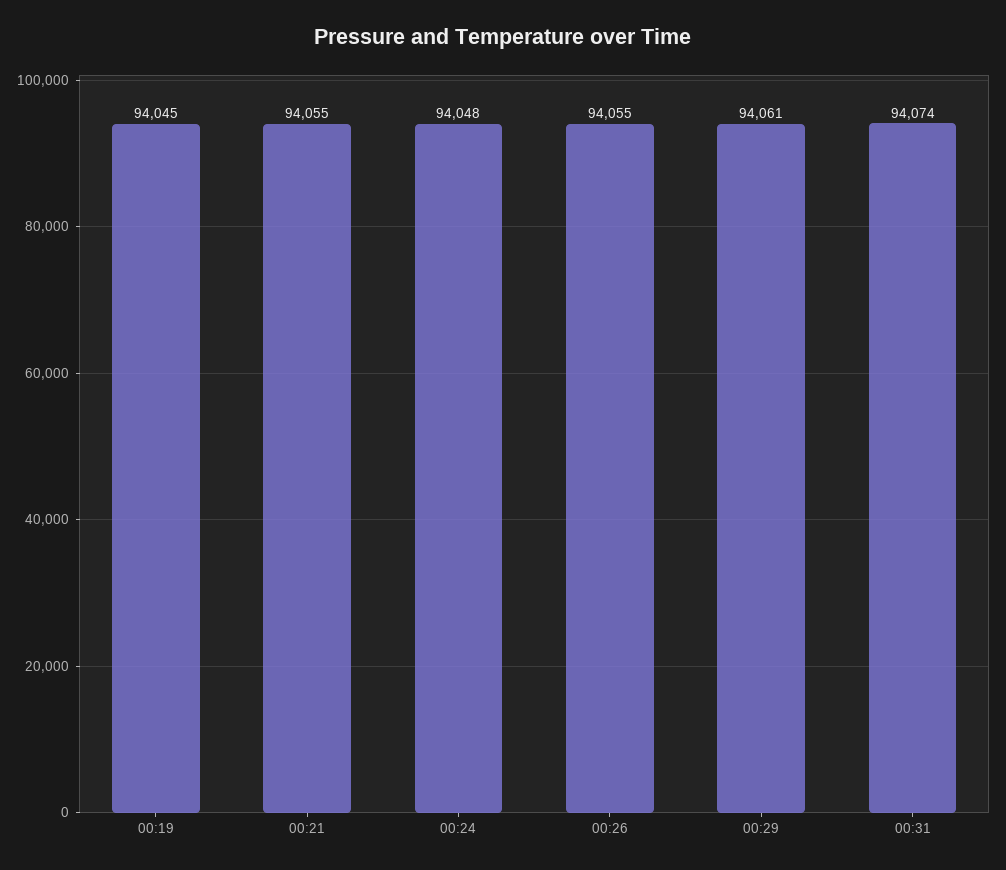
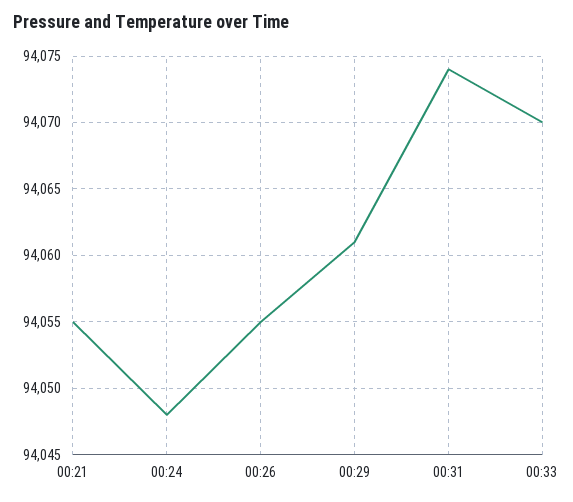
00:19: 94045 -> none
00:33: none -> 94070

